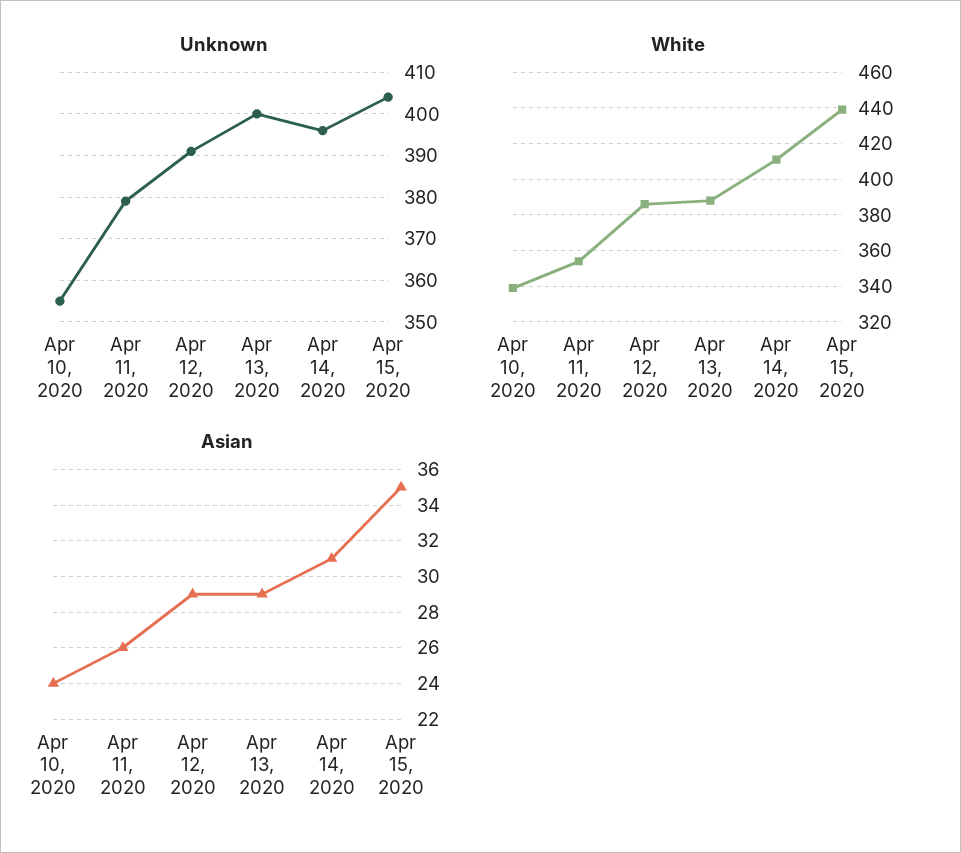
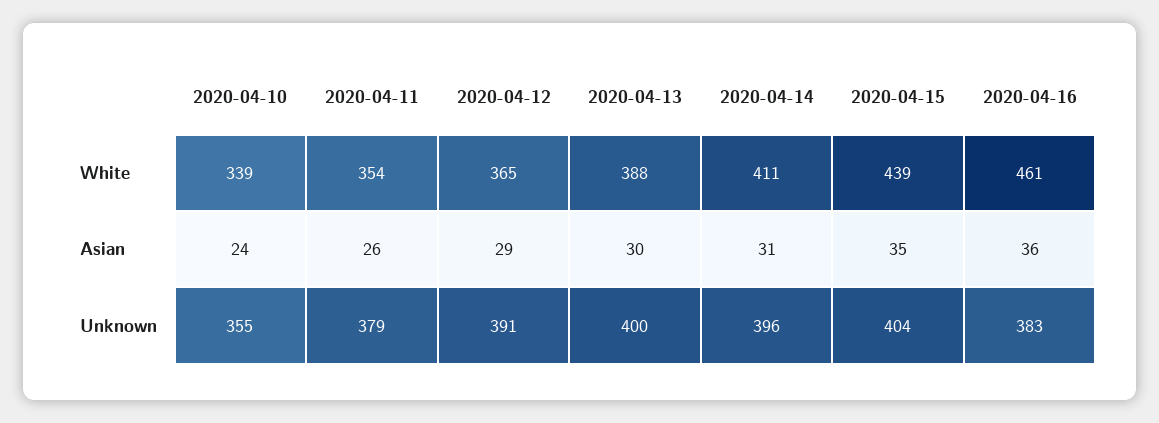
White, Apr 12, 2020: 385 -> 365
Asian, Apr 13, 2020: 29 -> 30
White, 2020-04-16: none -> 461
Asian, 2020-04-16: none -> 36
Unknown, 2020-04-16: none -> 383

